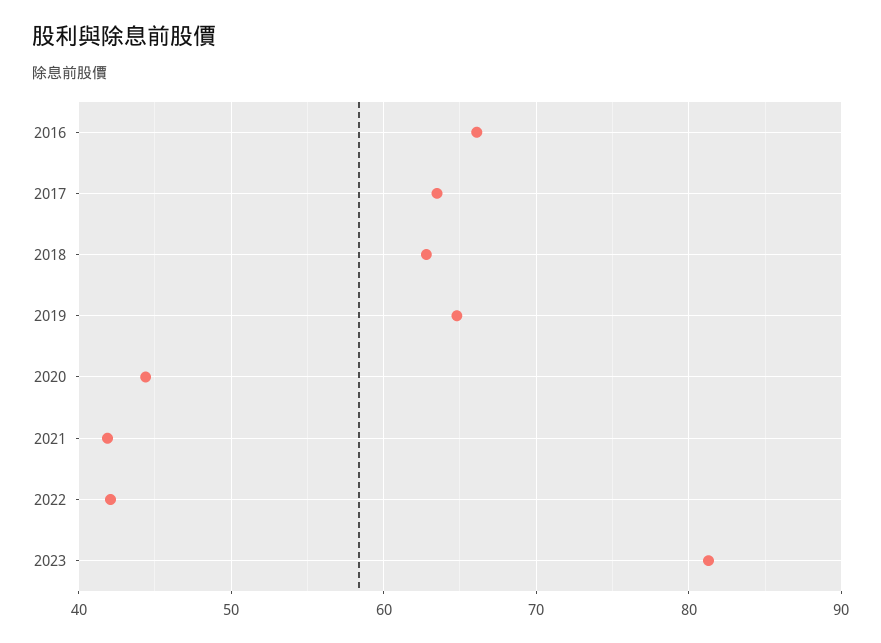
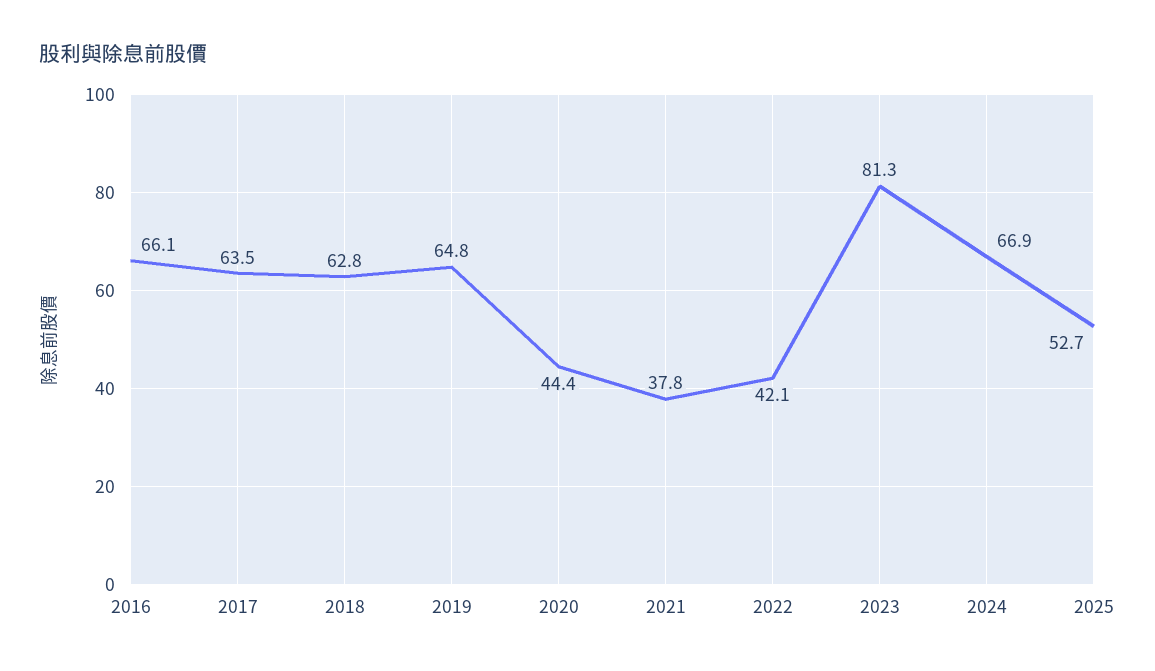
2021: 42 -> 37.8
2024: none -> 66.9
2025: none -> 52.7

